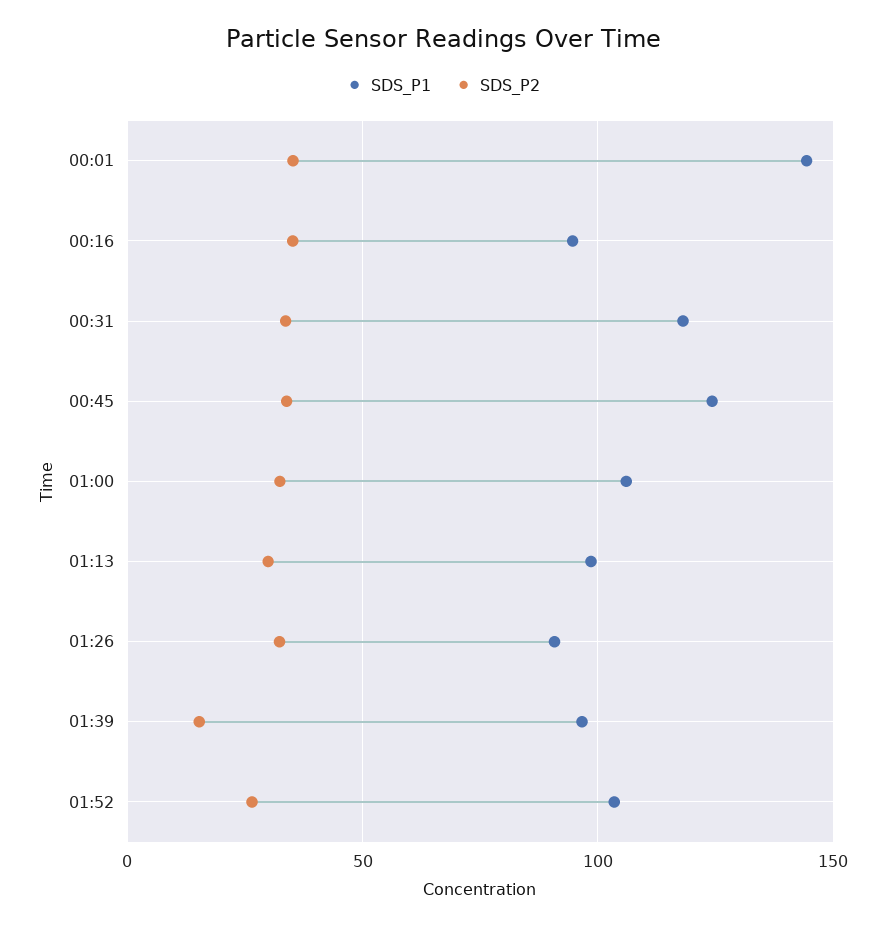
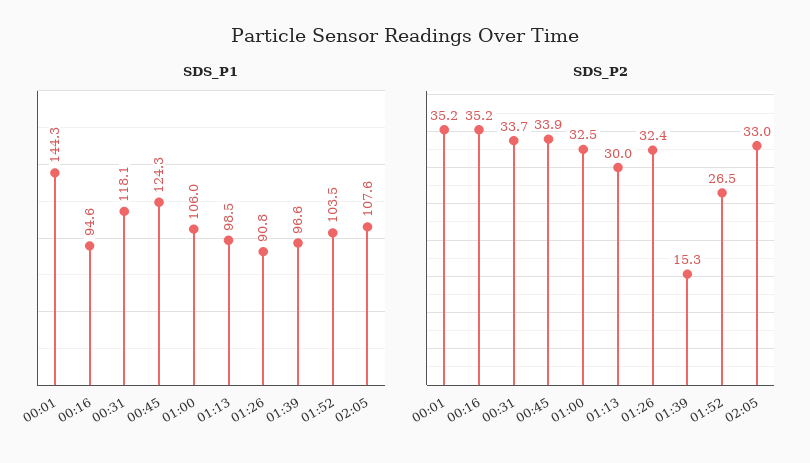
SDS_P1, 02:05: none -> 107.6
SDS_P2, 02:05: none -> 33

